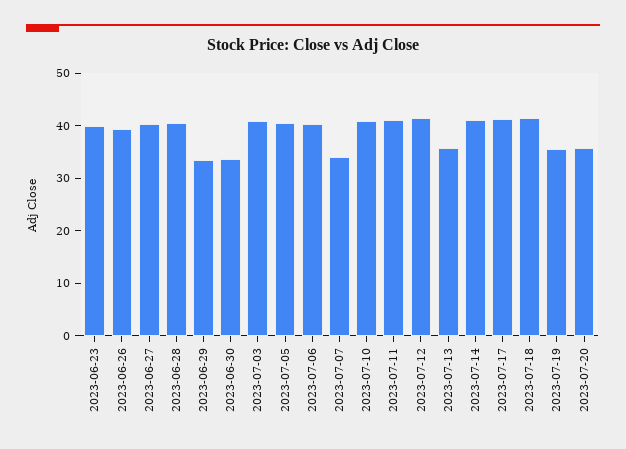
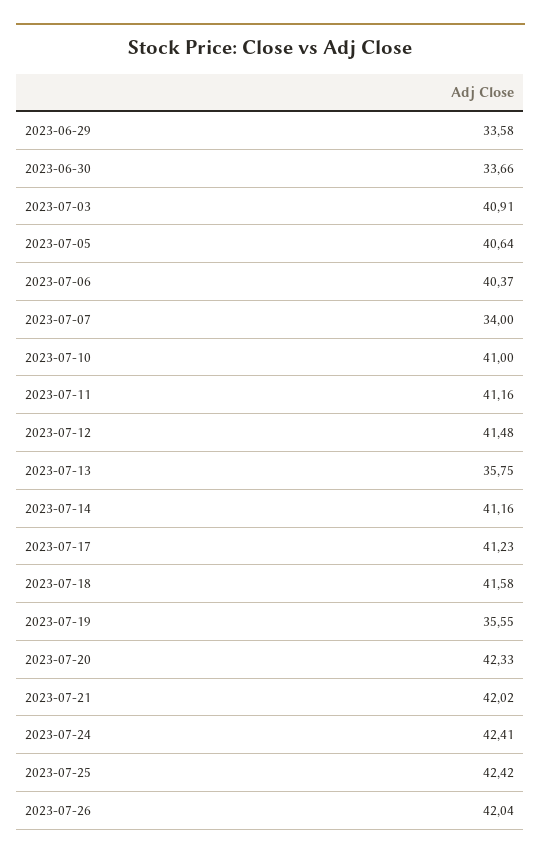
2023-06-23: 40 -> none
2023-06-26: 40 -> none
2023-06-27: 40 -> none
2023-06-28: 40 -> none
2023-07-20: 36 -> 42.33
2023-07-21: none -> 42.02
2023-07-24: none -> 42.41
2023-07-25: none -> 42.42
2023-07-26: none -> 42.04

